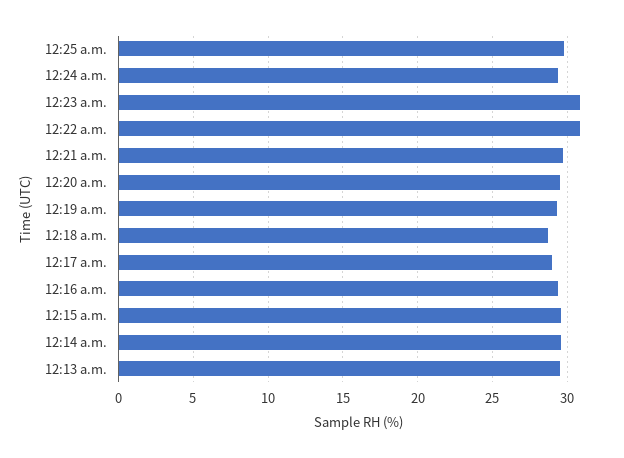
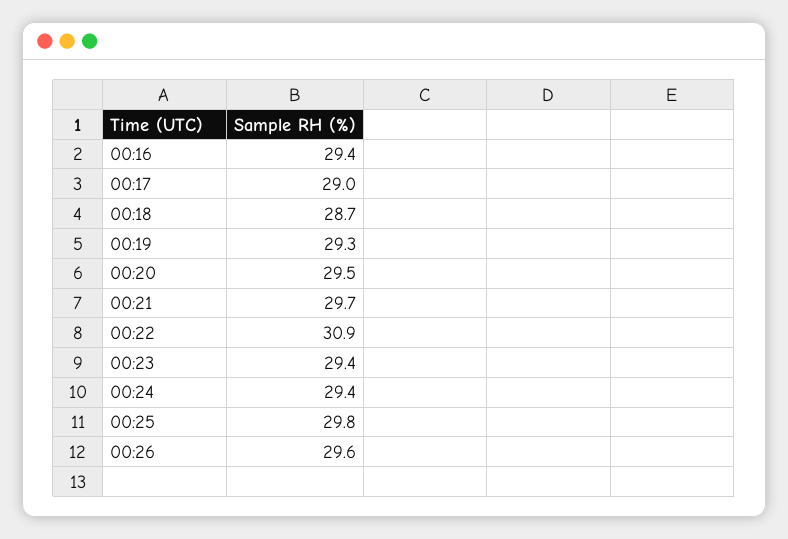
12:23 a.m.: 31 -> 29.4
12:15 a.m.: 29.5 -> none
12:14 a.m.: 29.5 -> none
12:13 a.m.: 29.5 -> none
00:26: none -> 29.6

